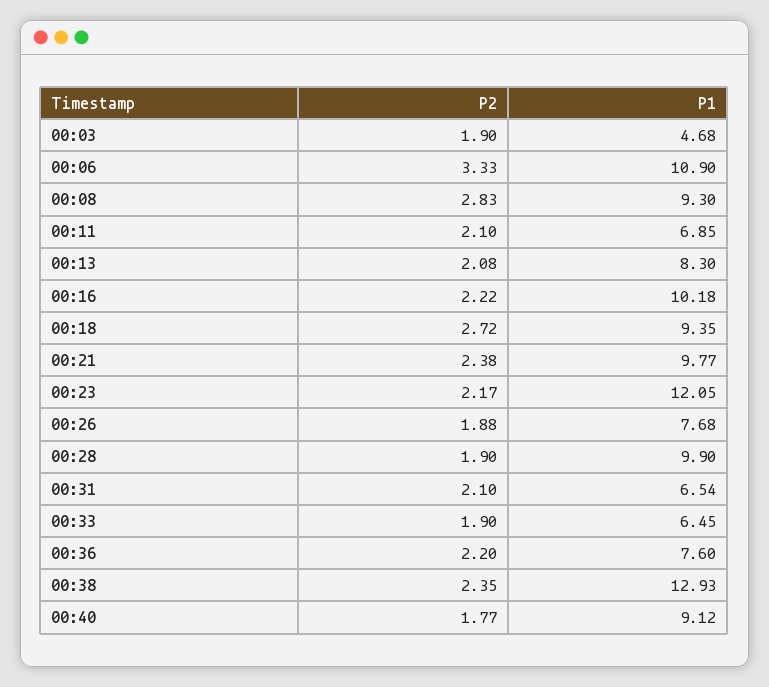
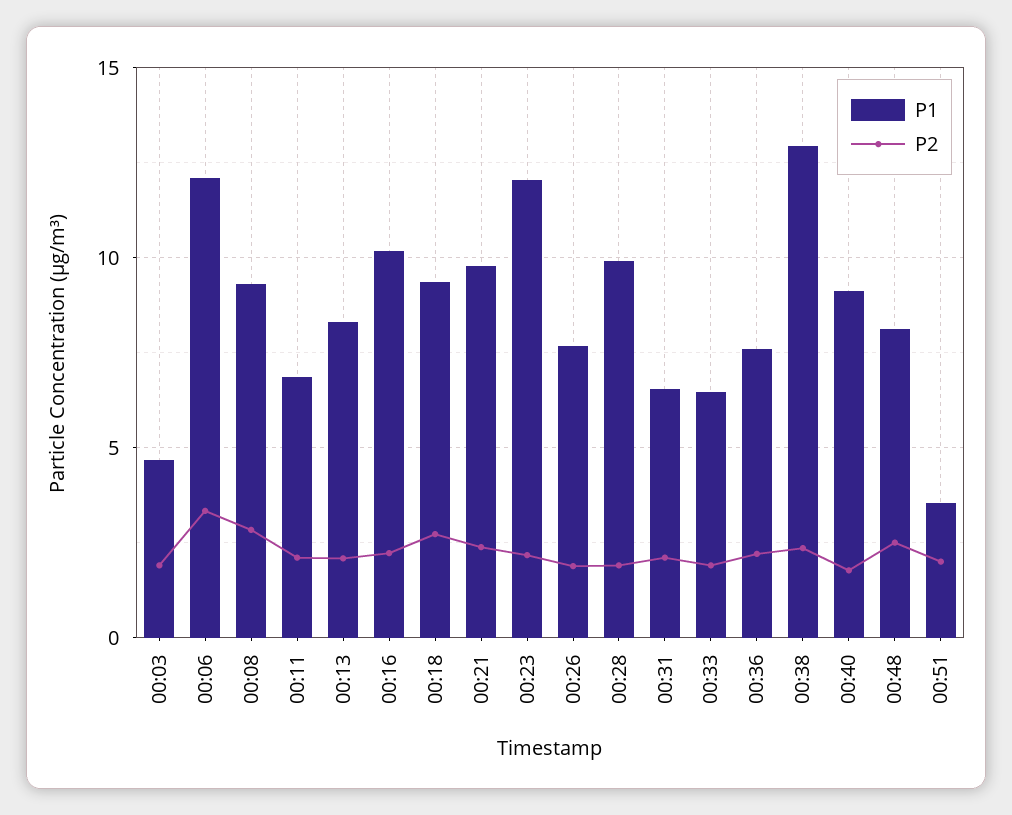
P1, 00:06: 10.9 -> 12
P1, 00:48: none -> 8
P2, 00:48: none -> 2.5
P1, 00:51: none -> 3.5
P2, 00:51: none -> 2

